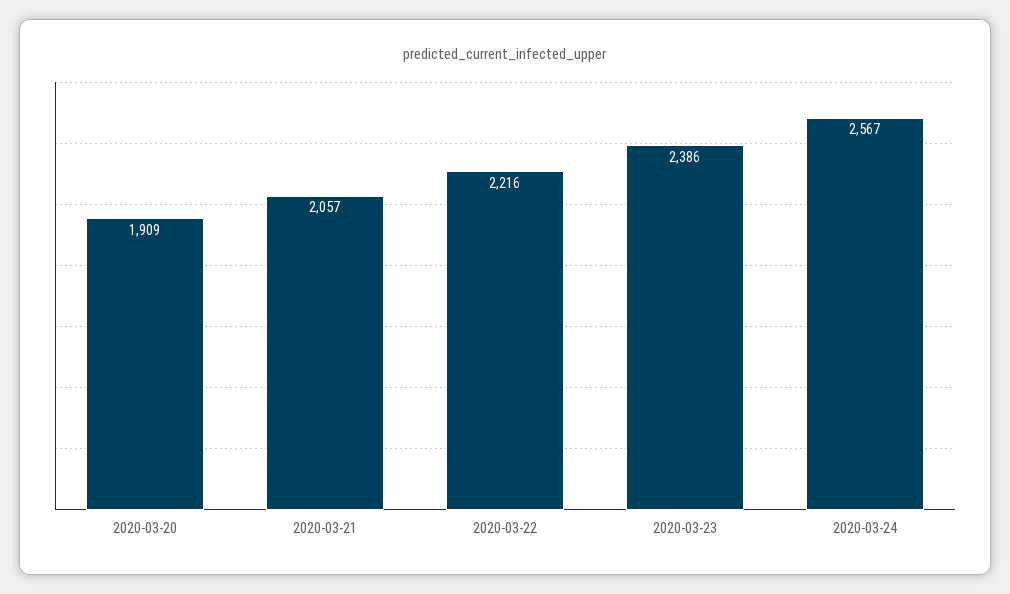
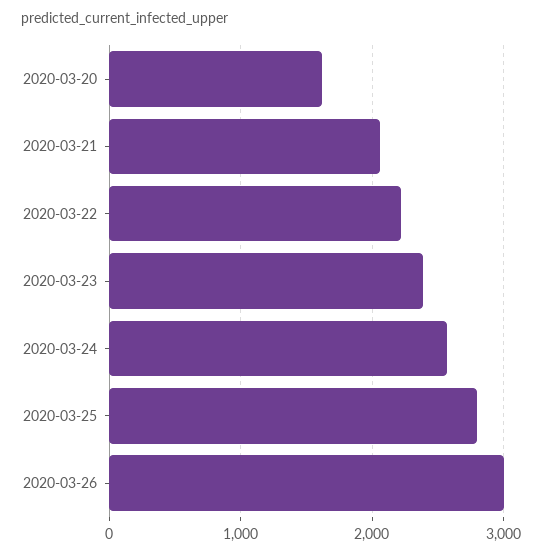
2020-03-20: 1909 -> 1600
2020-03-25: none -> 2800
2020-03-26: none -> 3000

